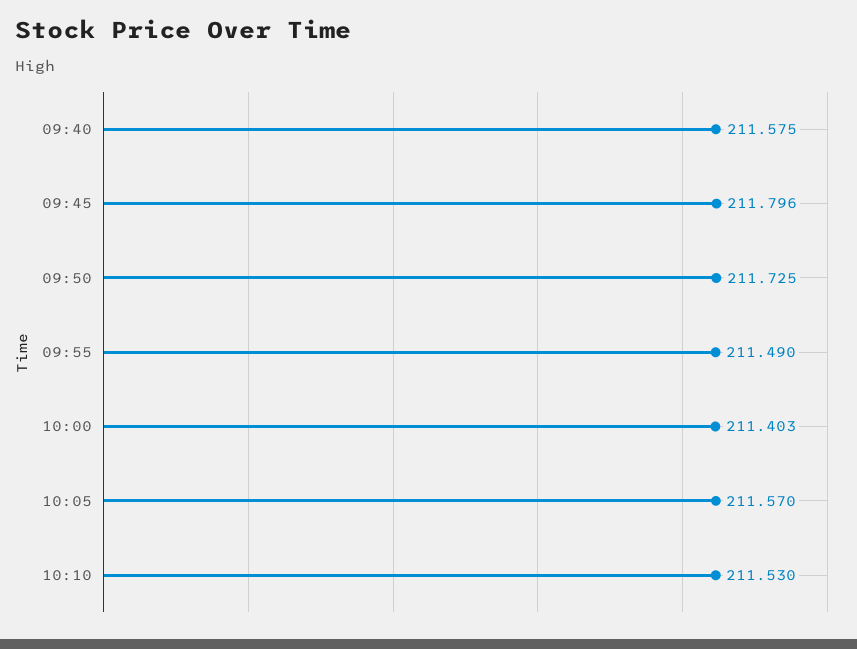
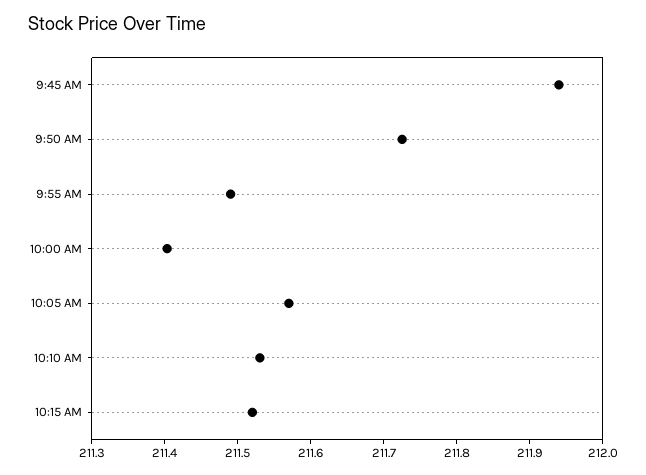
09:40: 211.575 -> none
09:45: 211.796 -> 211.94
10:15 AM: none -> 211.52

